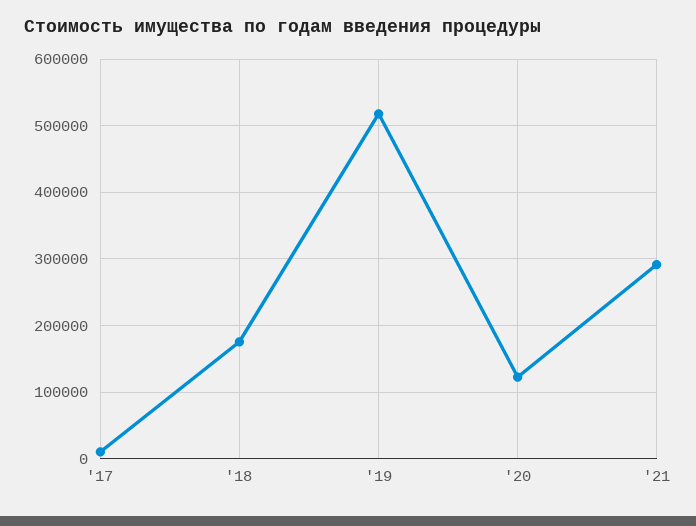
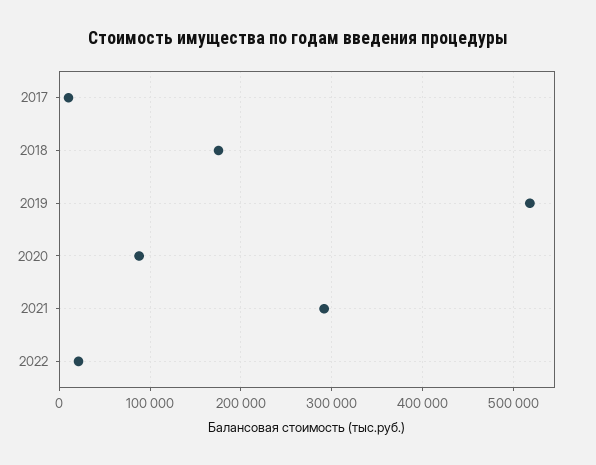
'20: 120000 -> 90000
2022: none -> 20000

